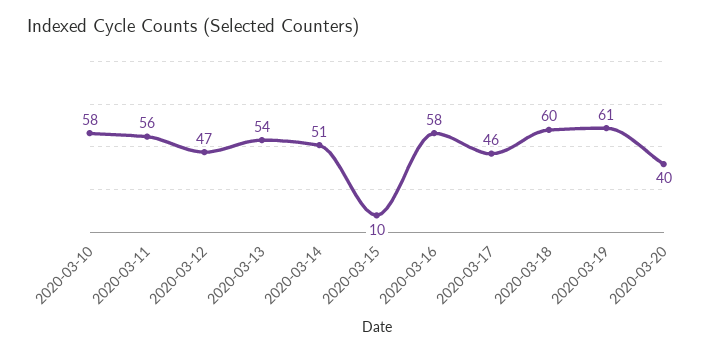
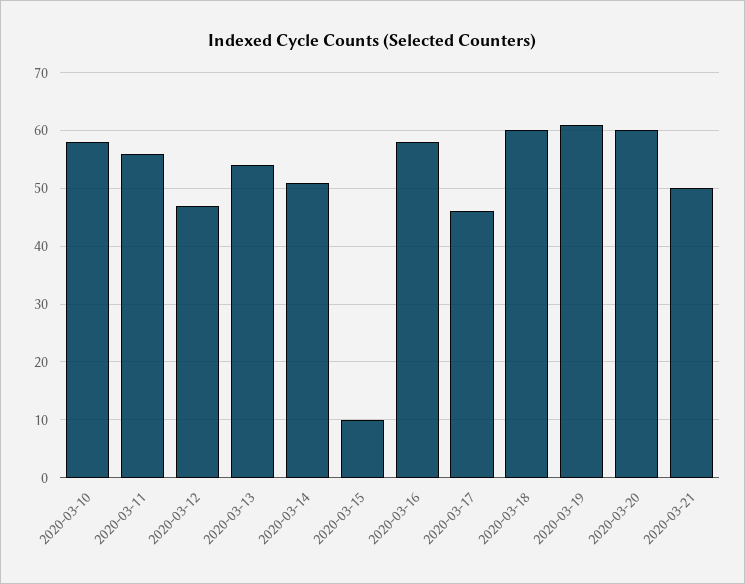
2020-03-20: 40 -> 60
2020-03-21: none -> 50

